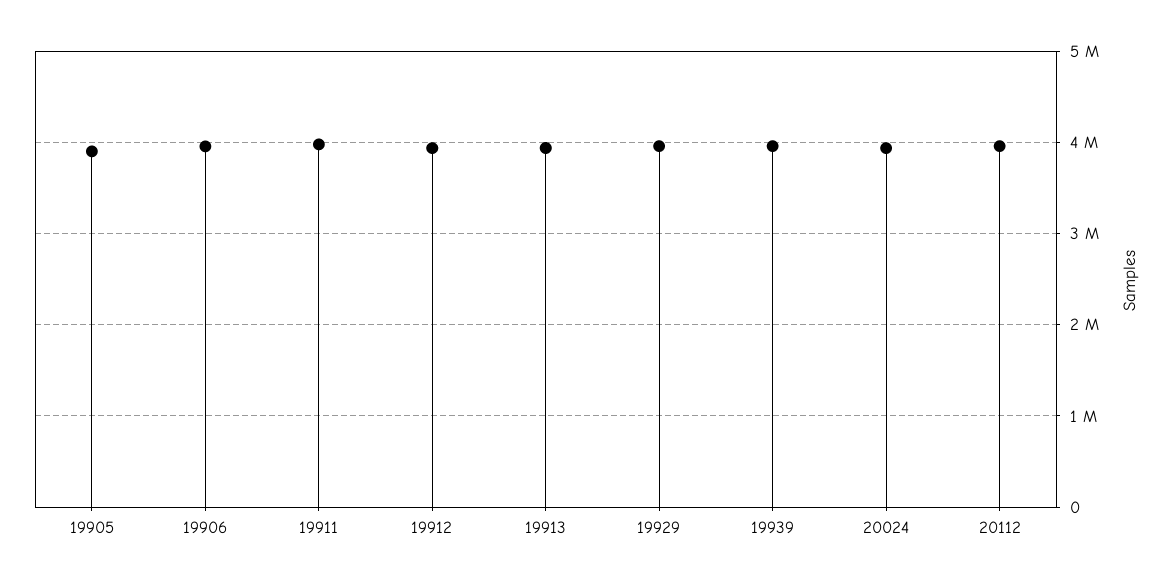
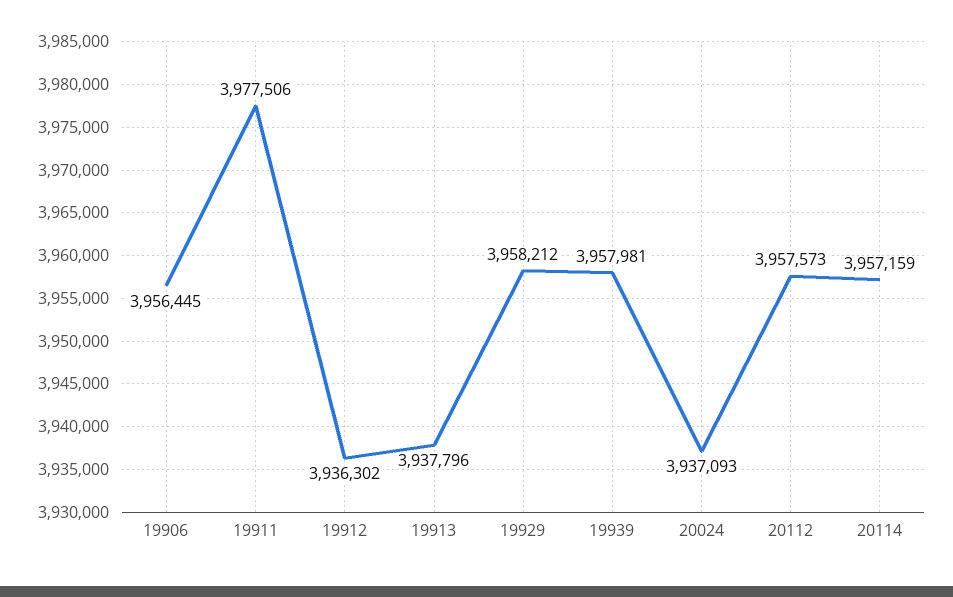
19905: 3900000 -> none
20114: none -> 3957159

